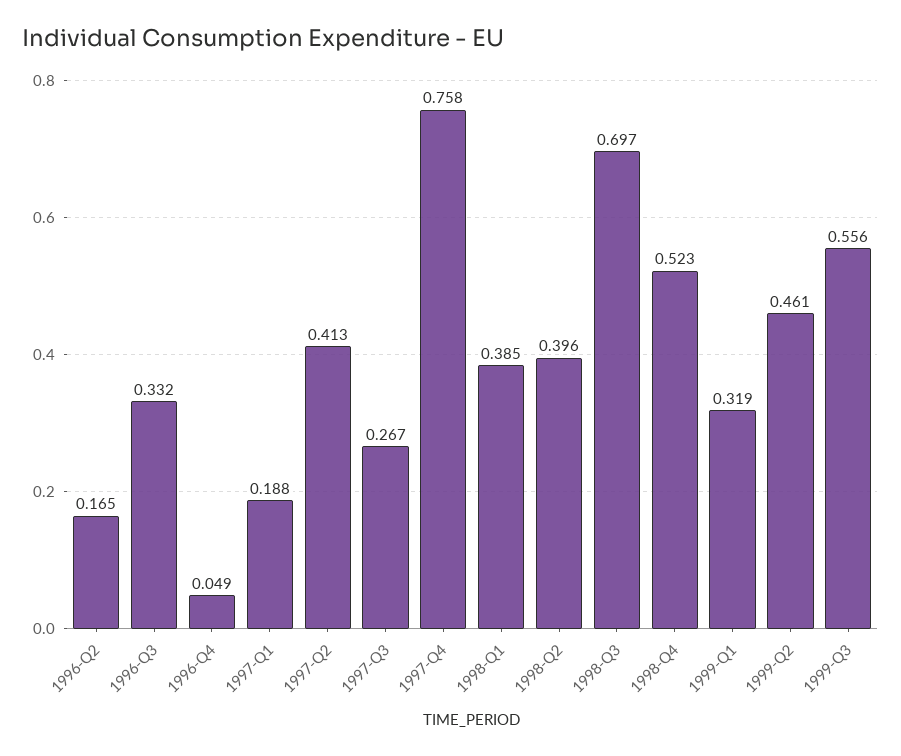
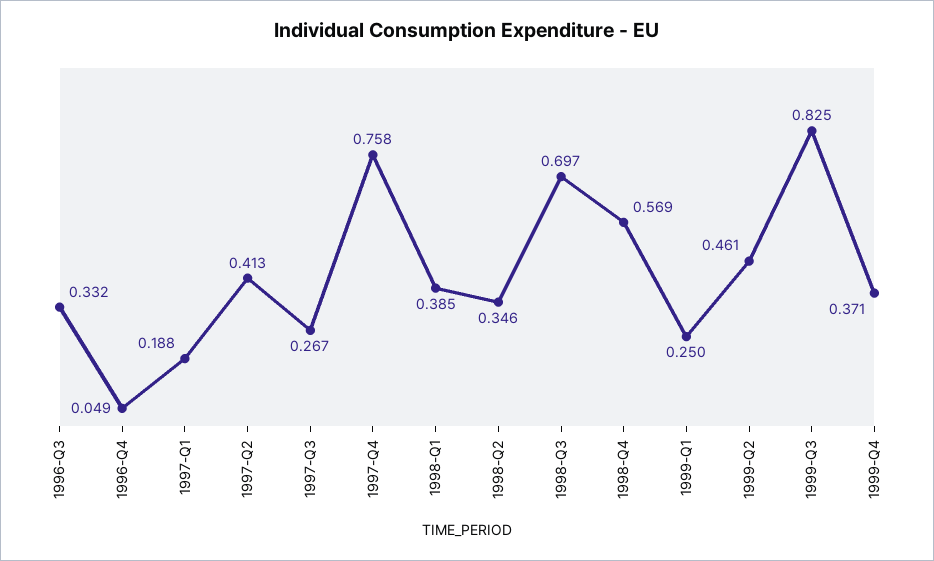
1996-Q2: 0.165 -> none
1998-Q2: 0.396 -> 0.346
1998-Q4: 0.523 -> 0.569
1999-Q1: 0.319 -> 0.25
1999-Q3: 0.556 -> 0.825
1999-Q4: none -> 0.371

